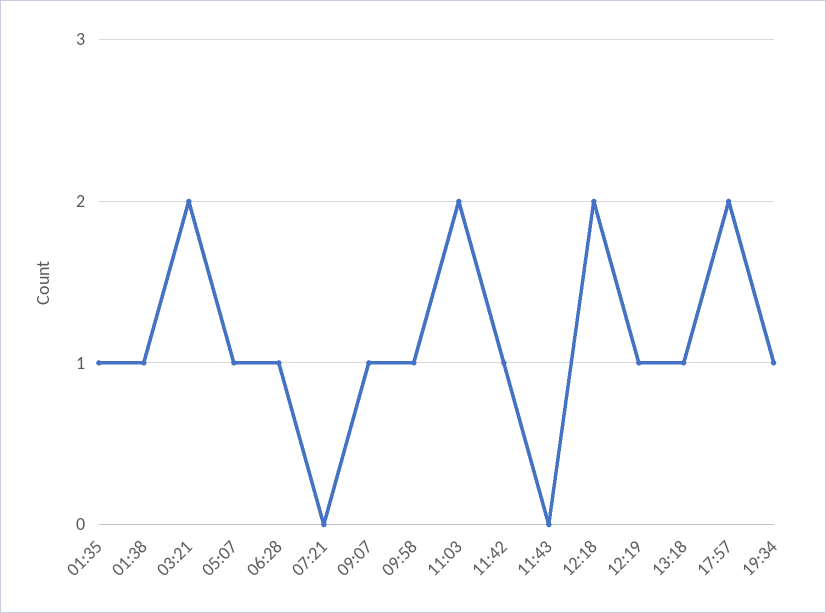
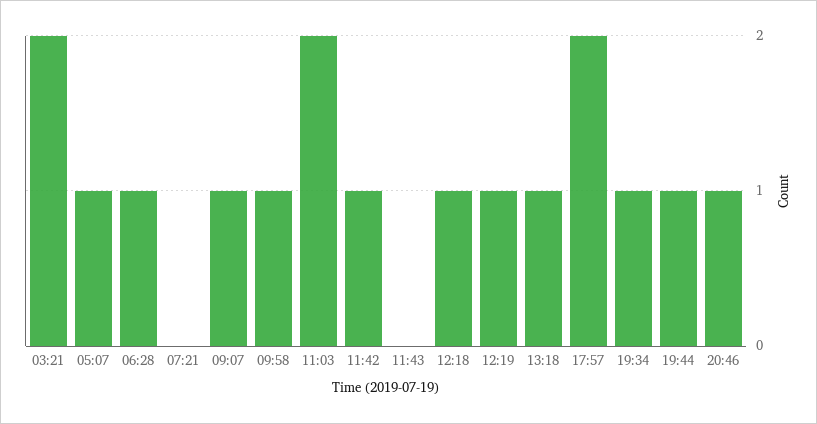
01:35: 1 -> none
01:38: 1 -> none
12:18: 2 -> 1
19:44: none -> 1
20:46: none -> 1

